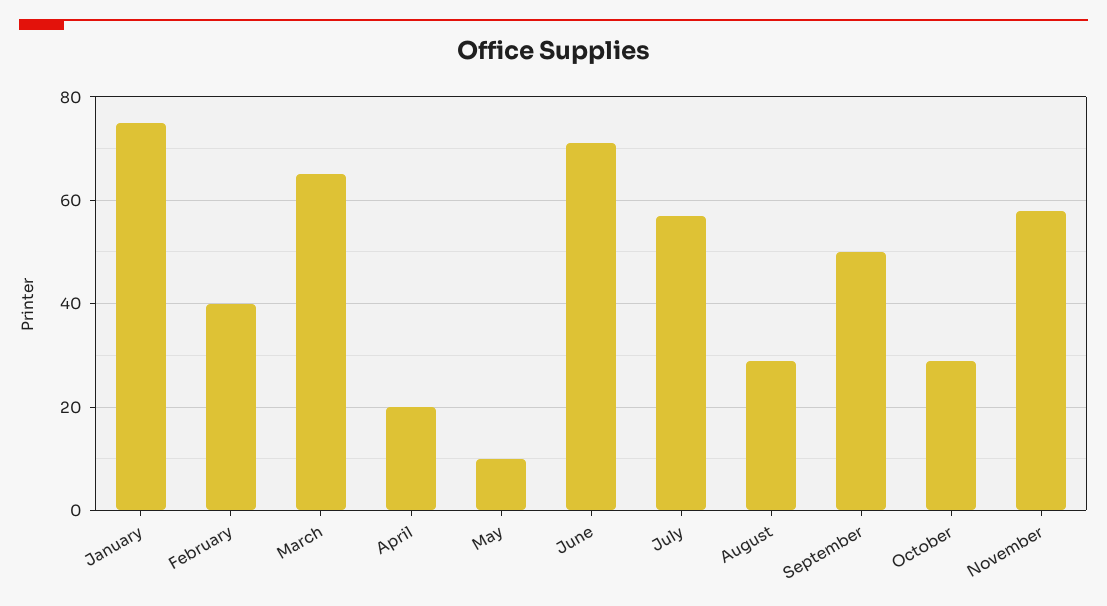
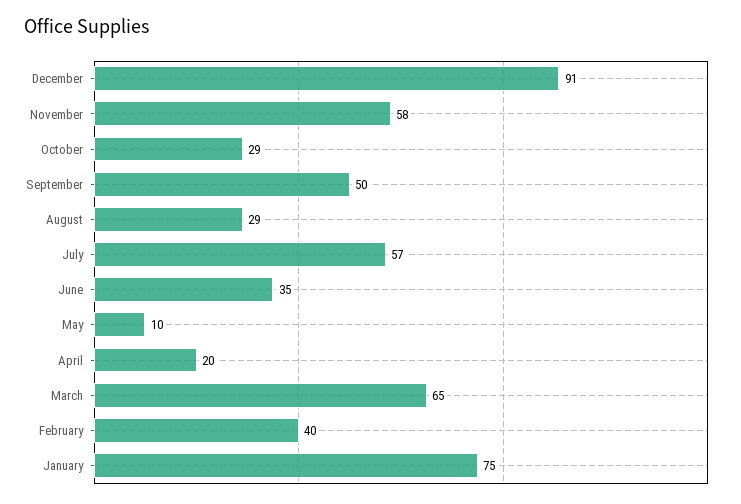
June: 70 -> 35
December: none -> 91

